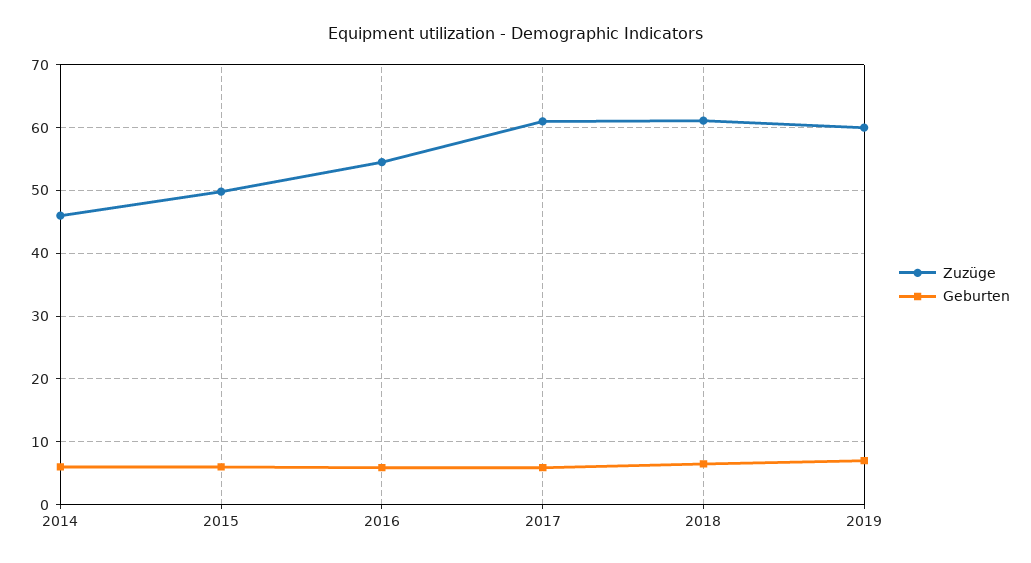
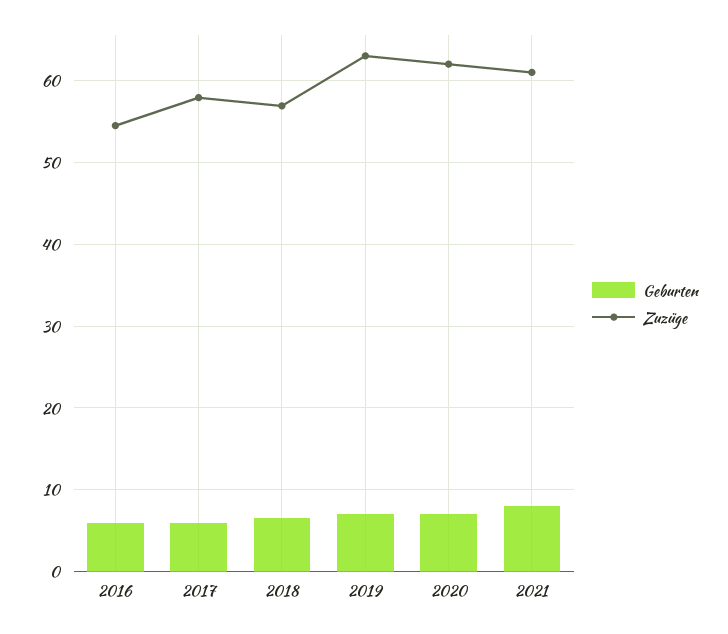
Zuzüge, 2014: 46 -> none
Geburten, 2014: 6 -> none
Zuzüge, 2015: 50 -> none
Geburten, 2015: 6 -> none
Zuzüge, 2017: 61 -> 58
Zuzüge, 2018: 61 -> 57
Zuzüge, 2019: 60 -> 63
Geburten, 2020: none -> 7
Zuzüge, 2020: none -> 62
Geburten, 2021: none -> 8
Zuzüge, 2021: none -> 61

